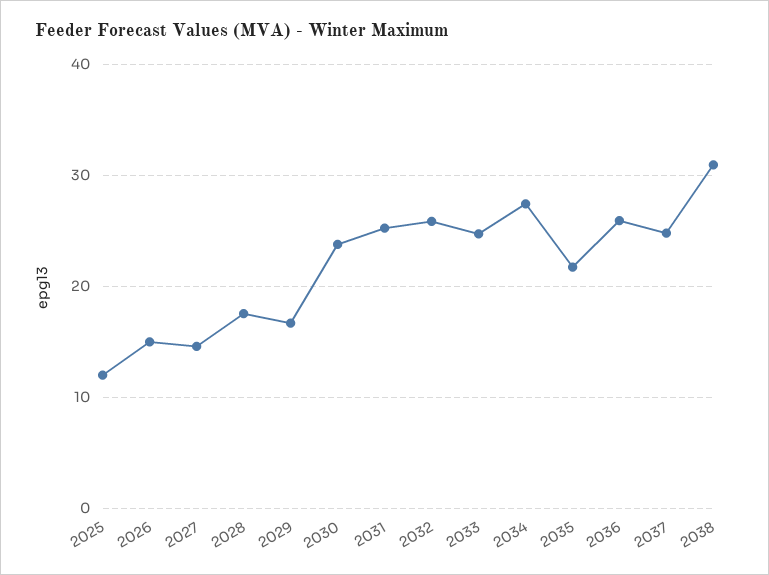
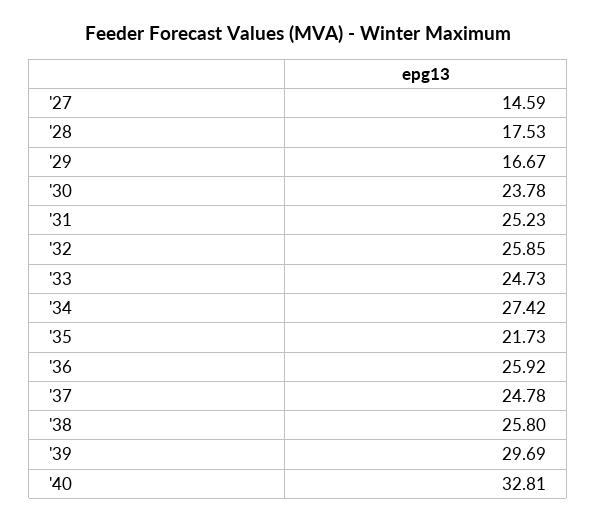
2025: 12 -> none
2026: 15 -> none
2038: 31 -> 25.8
'39: none -> 29.69
'40: none -> 32.81

